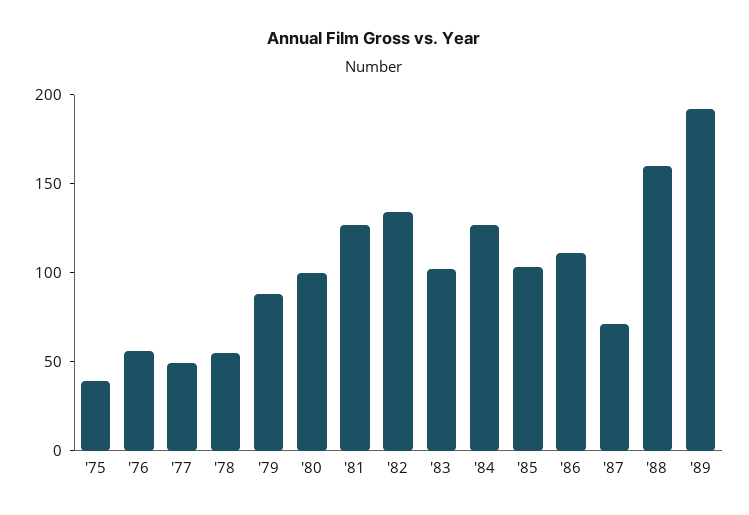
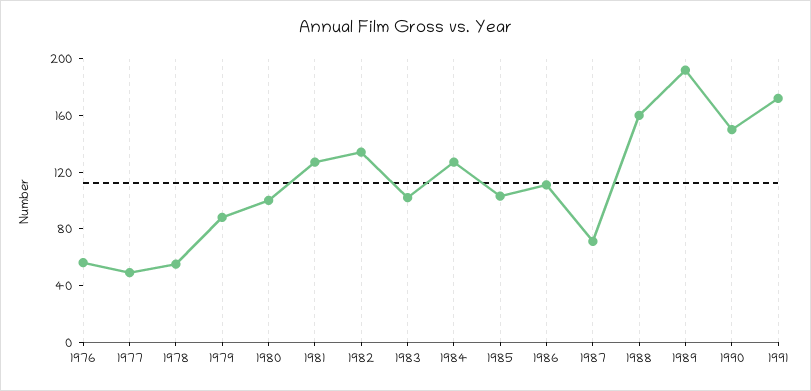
'75: 40 -> none
1990: none -> 150
1991: none -> 170

